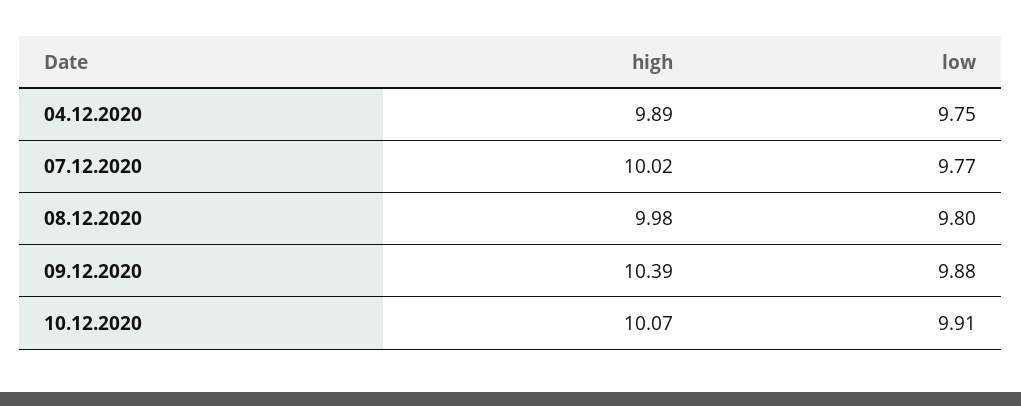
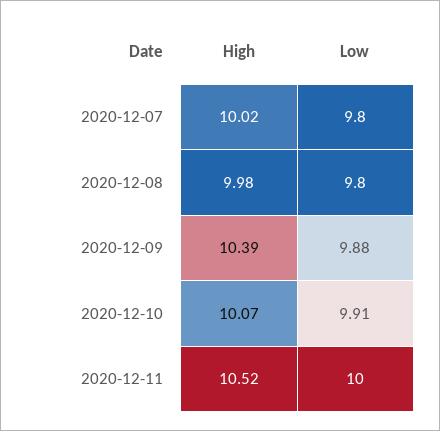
high, 04.12.2020: 9.89 -> none
low, 04.12.2020: 9.75 -> none
low, 07.12.2020: 9.77 -> 9.8
high, 2020-12-11: none -> 10.52
low, 2020-12-11: none -> 10

